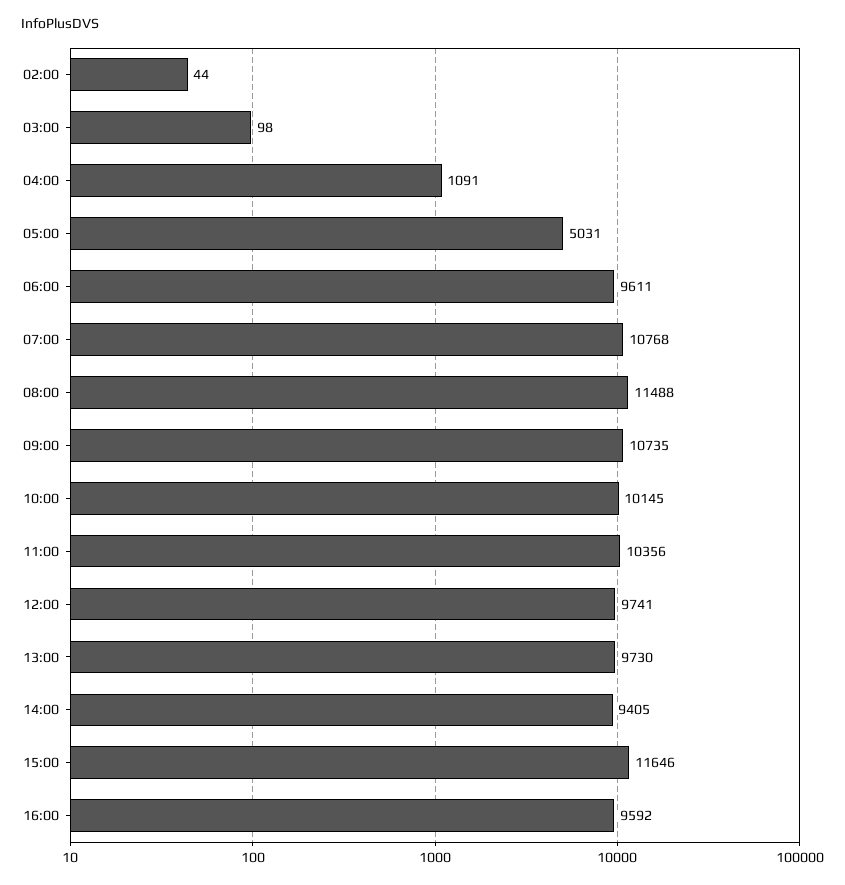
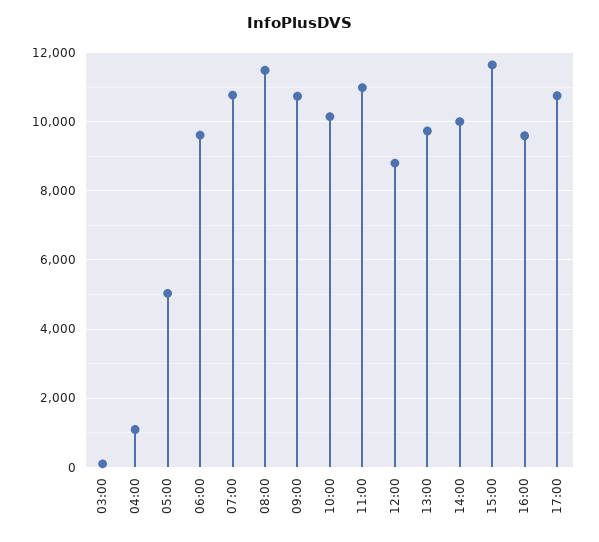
02:00: 44 -> none
11:00: 10356 -> 11000
12:00: 9741 -> 8800
14:00: 9405 -> 10000
17:00: none -> 10800

